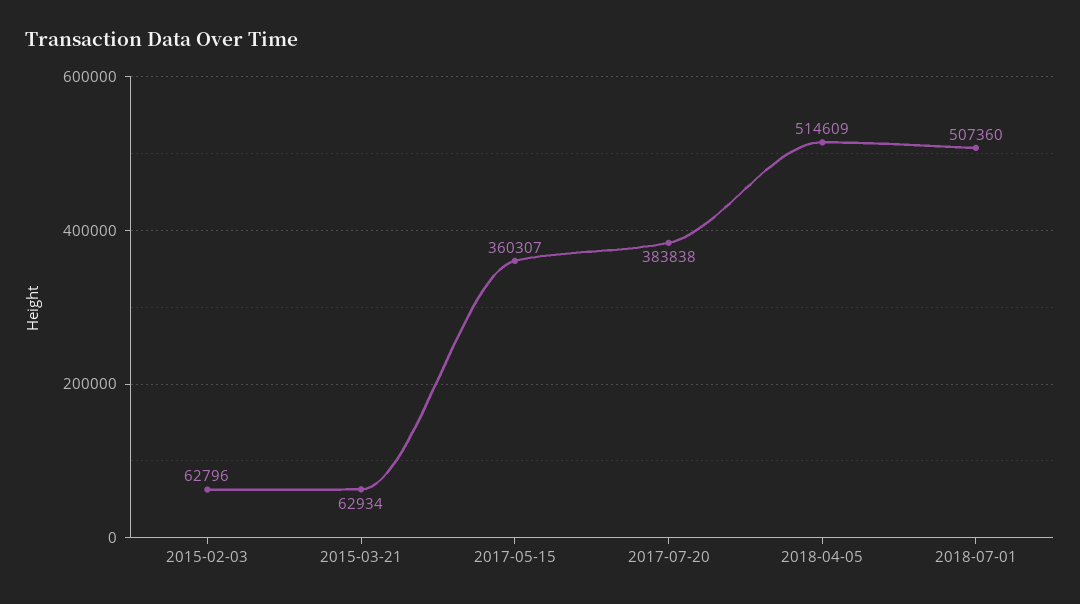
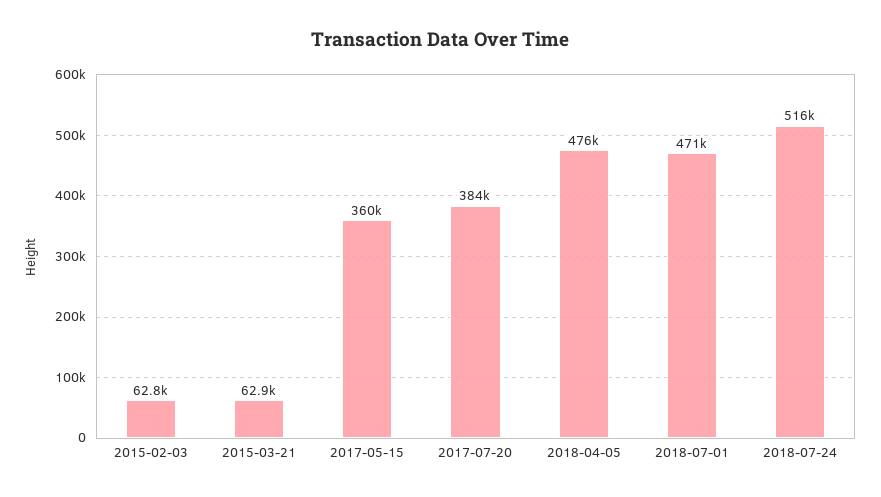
2018-04-05: 514609 -> 476000
2018-07-01: 507360 -> 471000
2018-07-24: none -> 516000

